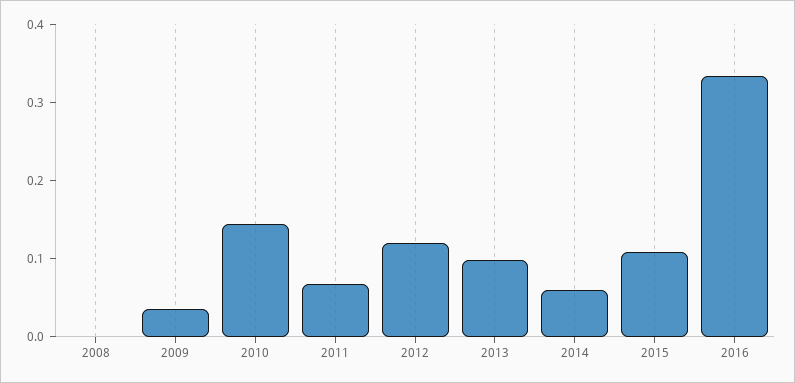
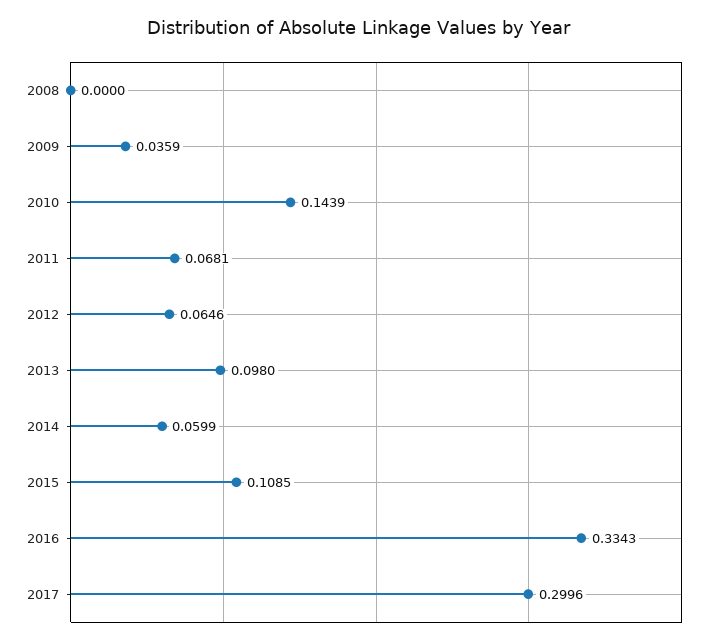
2012: 0.12 -> 0.0646
2017: none -> 0.2996

